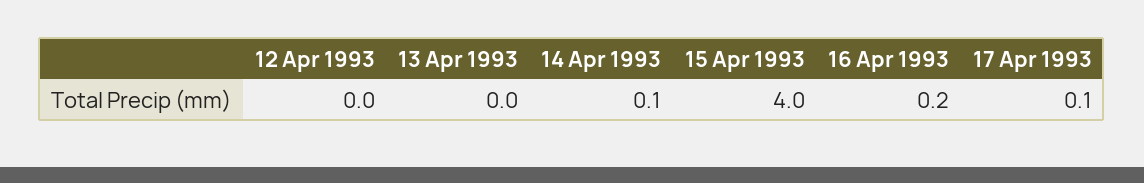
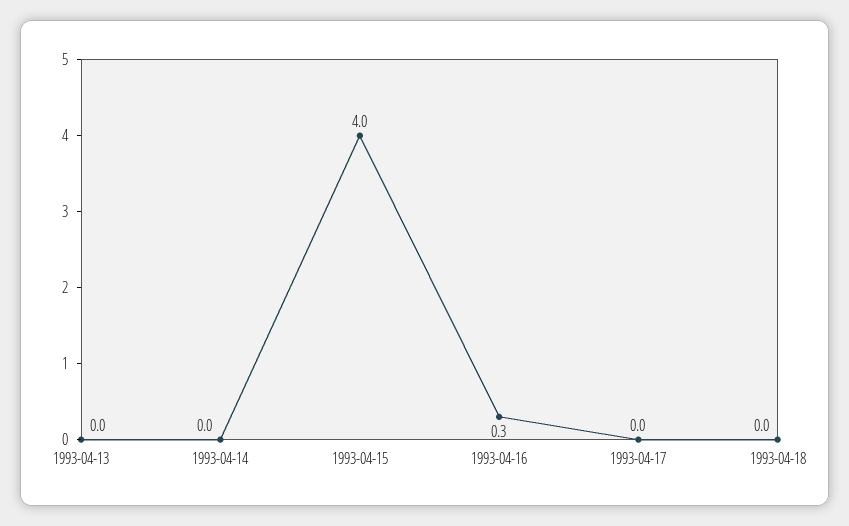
12 Apr 1993: 0 -> none
14 Apr 1993: 0.1 -> 0
16 Apr 1993: 0.2 -> 0.3
17 Apr 1993: 0.1 -> 0
1993-04-18: none -> 0

